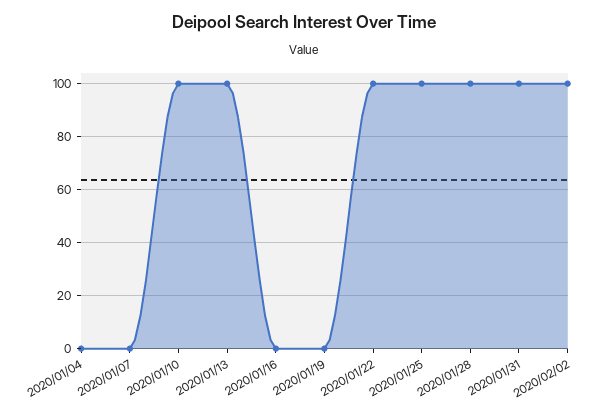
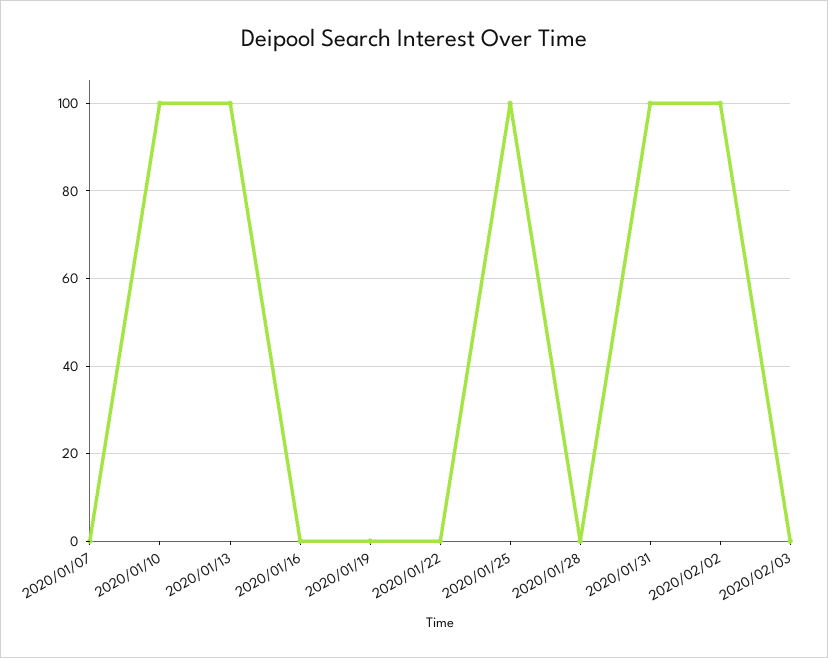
2020/01/04: 0 -> none
2020/01/22: 100 -> 0
2020/01/28: 100 -> 0
2020/02/03: none -> 0

